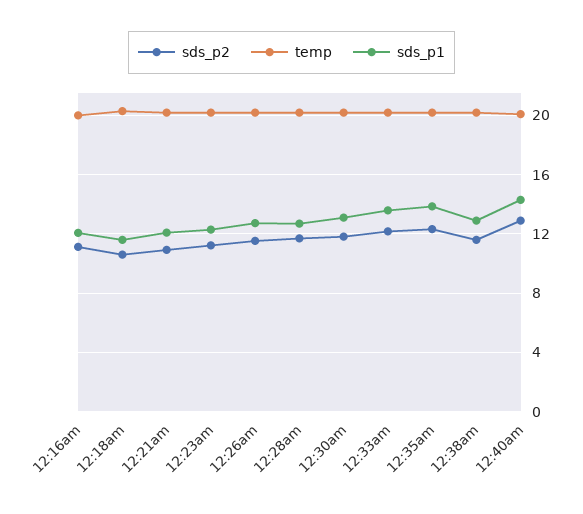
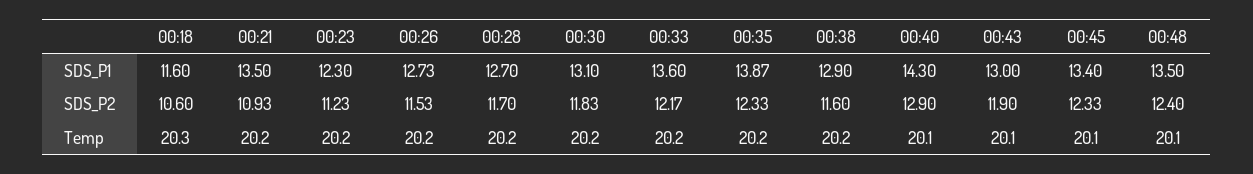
sds_p2, 12:16am: 11 -> none
temp, 12:16am: 20 -> none
sds_p1, 12:16am: 12 -> none
sds_p1, 12:21am: 12 -> 13.5
sds_p1, 00:43: none -> 13
sds_p1, 00:45: none -> 13.4
sds_p1, 00:48: none -> 13.5
sds_p2, 00:43: none -> 11.9
sds_p2, 00:45: none -> 12.33
sds_p2, 00:48: none -> 12.4
temp, 00:43: none -> 20.1
temp, 00:45: none -> 20.1
temp, 00:48: none -> 20.1

